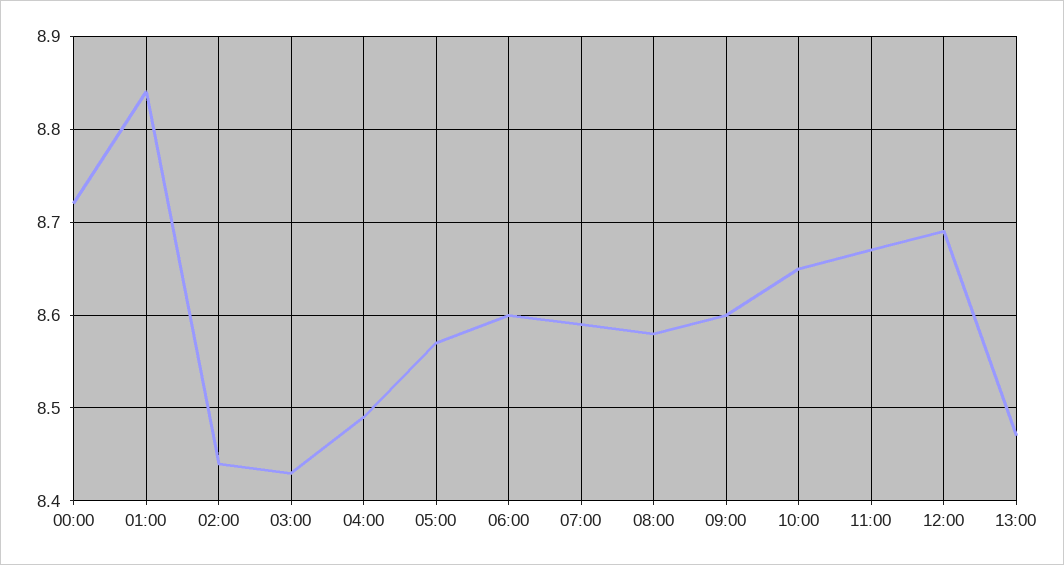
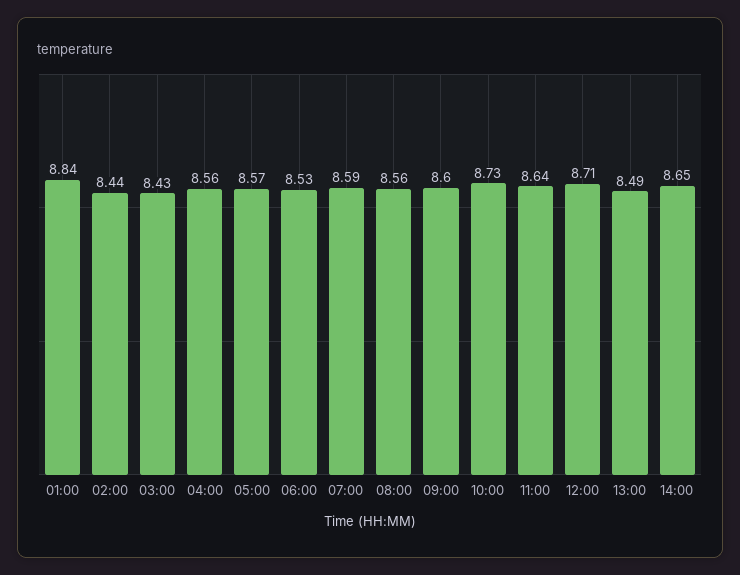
00:00: 8.72 -> none
04:00: 8.49 -> 8.56
06:00: 8.6 -> 8.53
08:00: 8.58 -> 8.56
10:00: 8.65 -> 8.73
11:00: 8.67 -> 8.64
12:00: 8.69 -> 8.71
13:00: 8.47 -> 8.49
14:00: none -> 8.65

